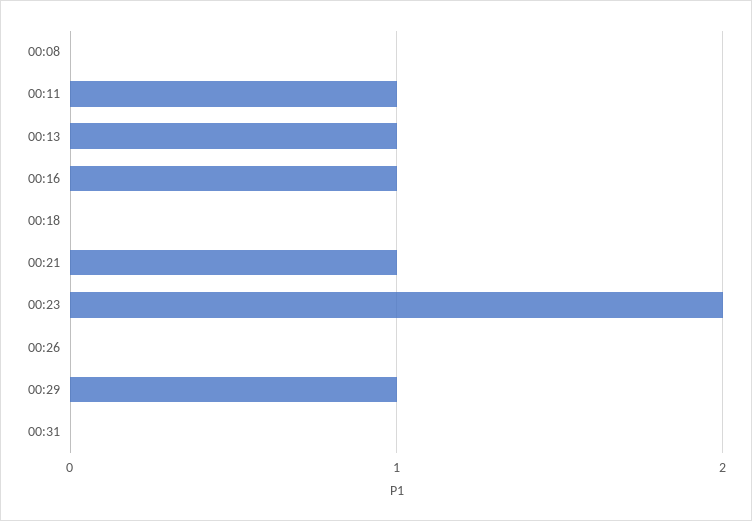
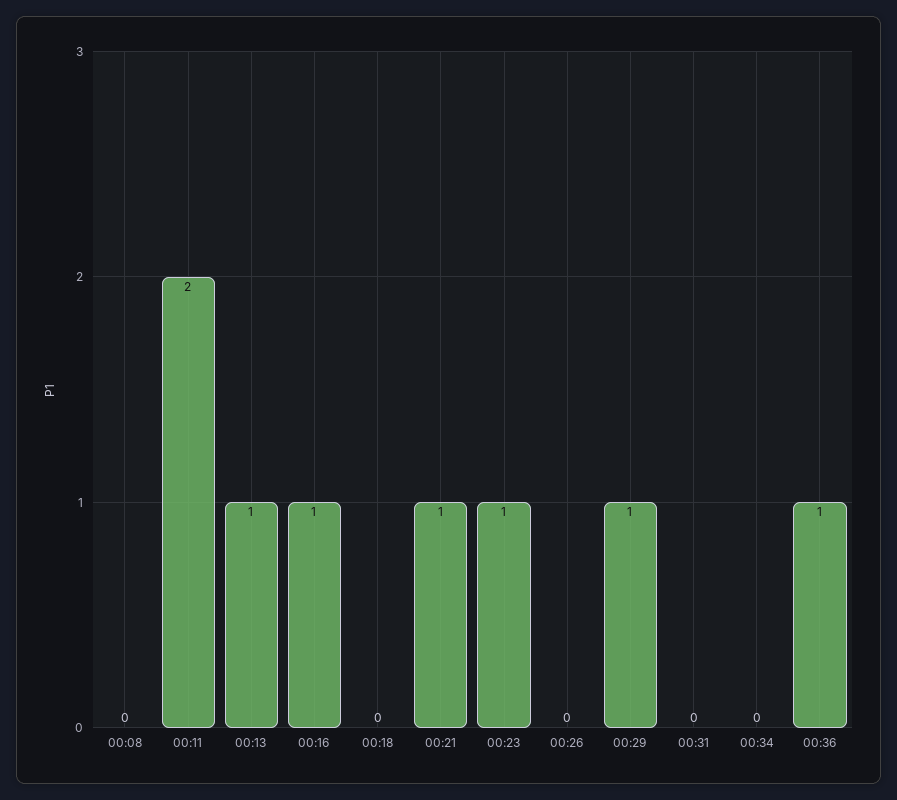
00:11: 1 -> 2
00:23: 2 -> 1
00:34: none -> 0
00:36: none -> 1

